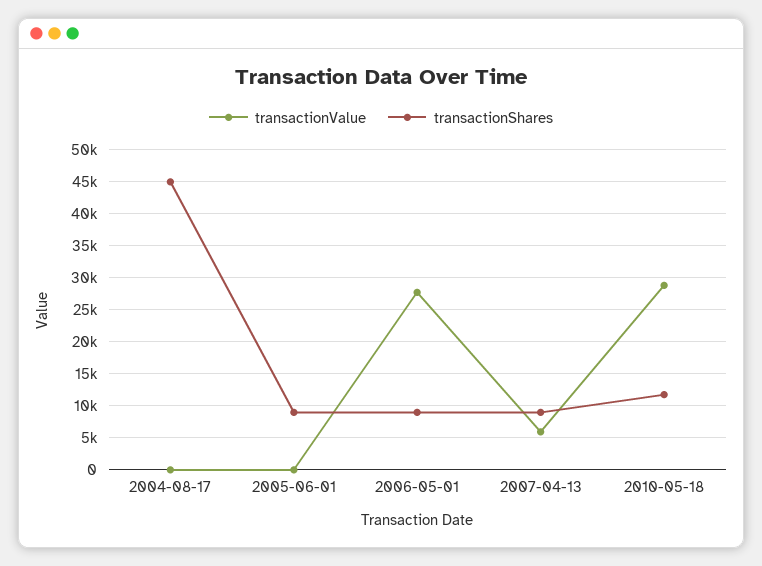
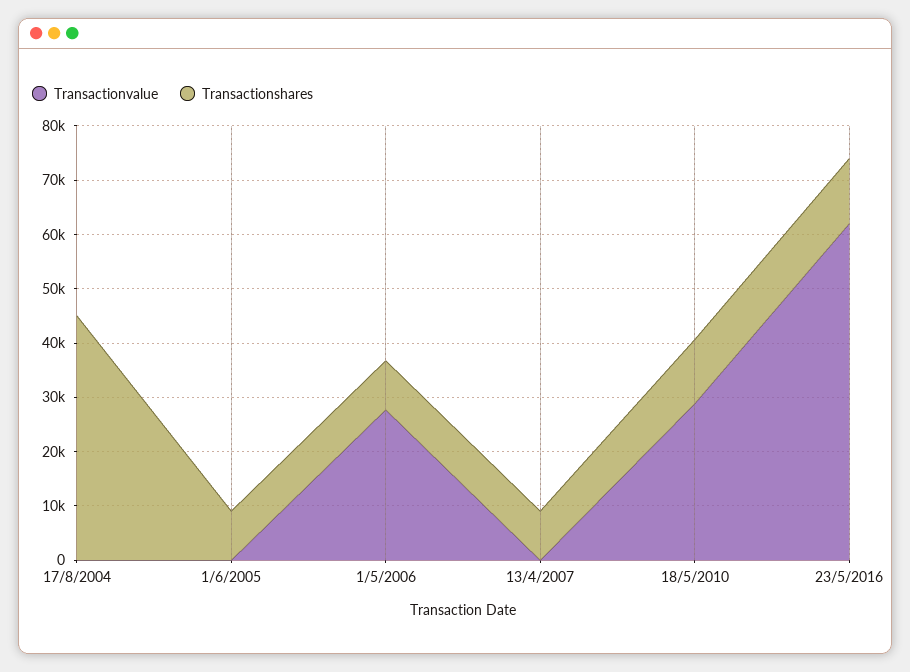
transactionValue, 2007-04-13: 6000 -> 0
transactionValue, 23/5/2016: none -> 62000
transactionShares, 23/5/2016: none -> 12000

